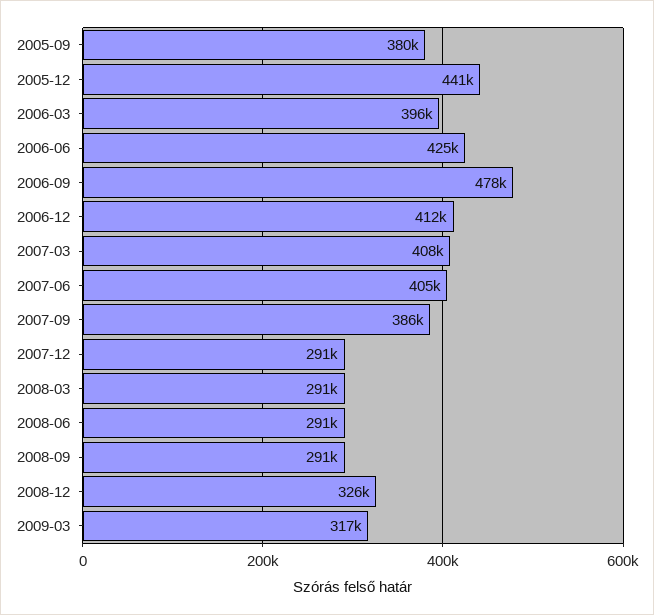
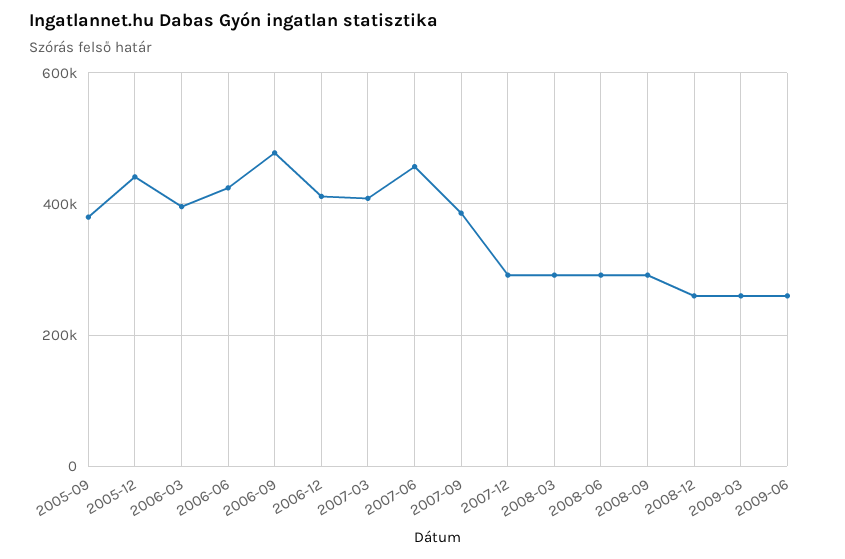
2007-06: 405000 -> 460000
2008-12: 326000 -> 260000
2009-03: 317000 -> 260000
2009-06: none -> 260000

